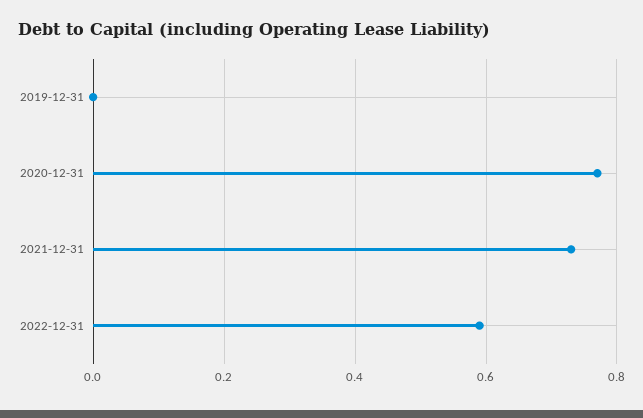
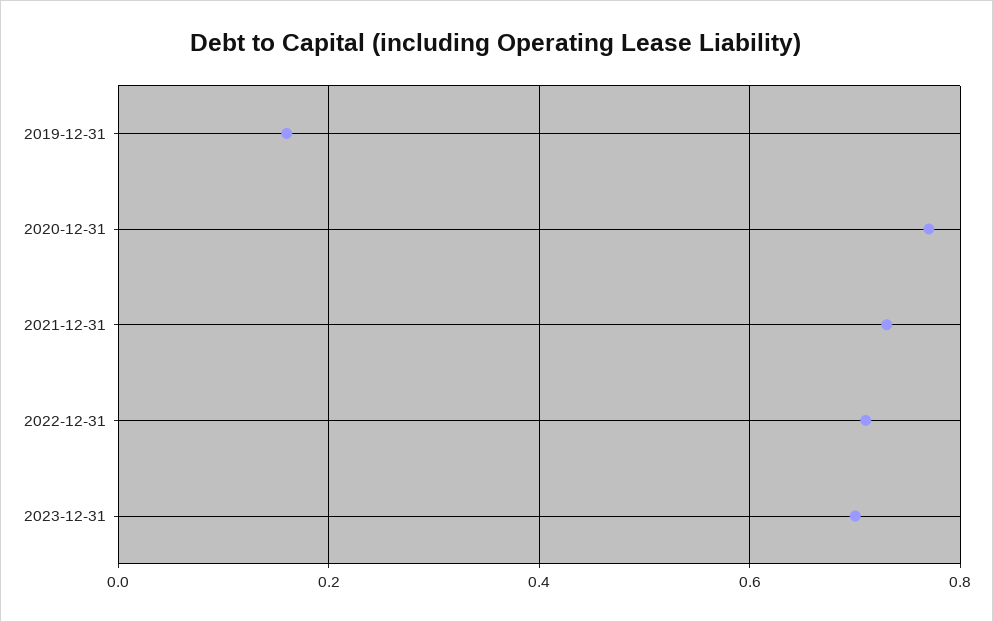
2019-12-31: 0 -> 0.15
2022-12-31: 0.6 -> 0.7
2023-12-31: none -> 0.7

